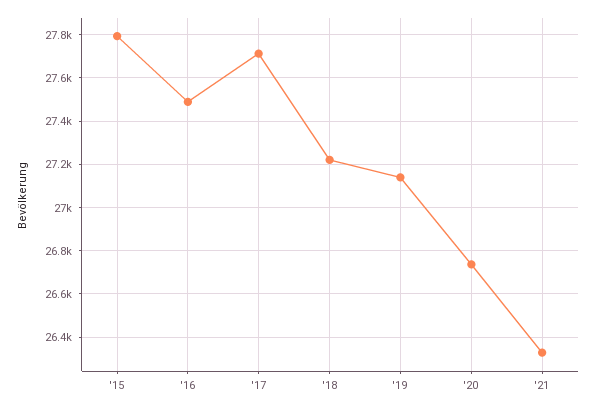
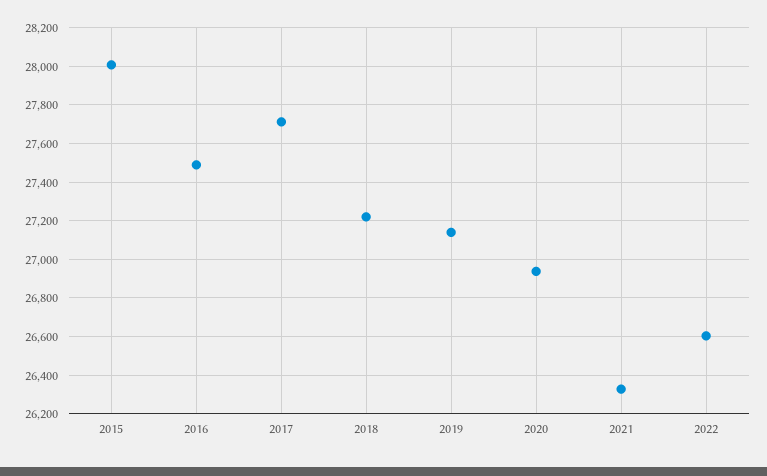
'15: 27800 -> 28000
'20: 26750 -> 26950
2022: none -> 26600

